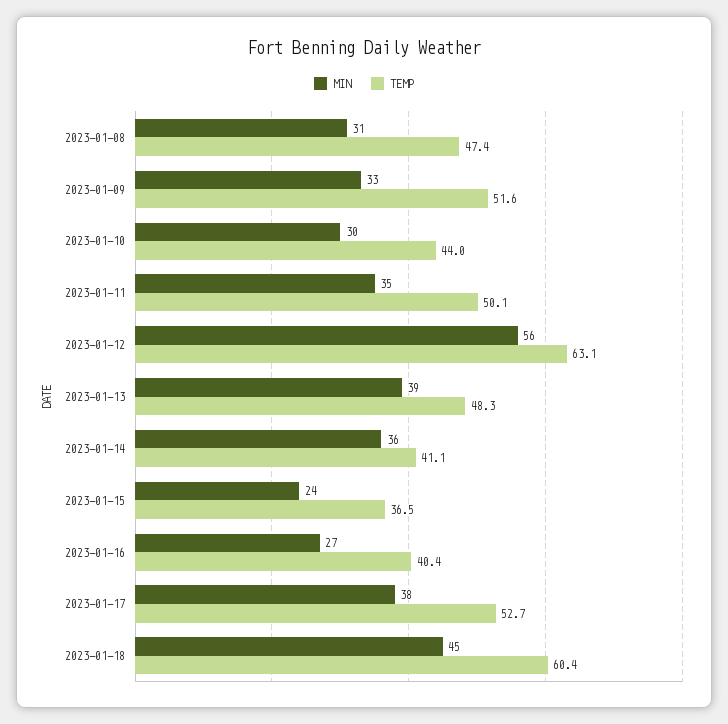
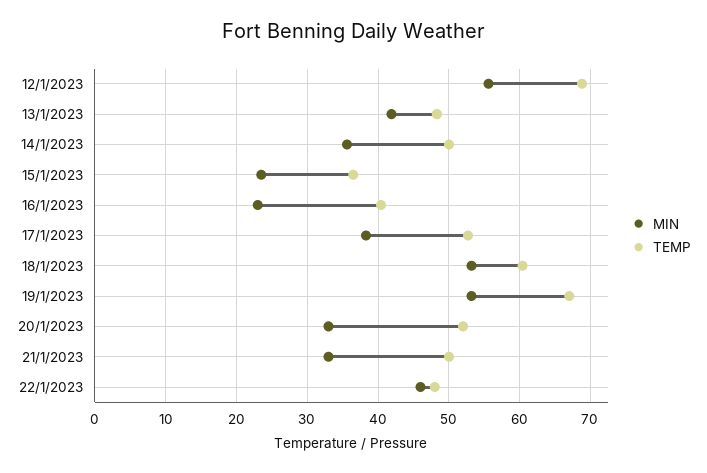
MIN, 2023-01-08: 31 -> none
TEMP, 2023-01-08: 47.4 -> none
MIN, 2023-01-09: 33 -> none
TEMP, 2023-01-09: 51.6 -> none
MIN, 2023-01-10: 30 -> none
TEMP, 2023-01-10: 44 -> none
MIN, 2023-01-11: 35 -> none
TEMP, 2023-01-11: 50.1 -> none
TEMP, 2023-01-12: 63.1 -> 69
MIN, 2023-01-13: 39 -> 42
TEMP, 2023-01-14: 41.1 -> 50
MIN, 2023-01-16: 27 -> 23
MIN, 2023-01-18: 45 -> 53
MIN, 19/1/2023: none -> 53
TEMP, 19/1/2023: none -> 67
MIN, 20/1/2023: none -> 33
TEMP, 20/1/2023: none -> 52
MIN, 21/1/2023: none -> 33
TEMP, 21/1/2023: none -> 50
MIN, 22/1/2023: none -> 46
TEMP, 22/1/2023: none -> 48

